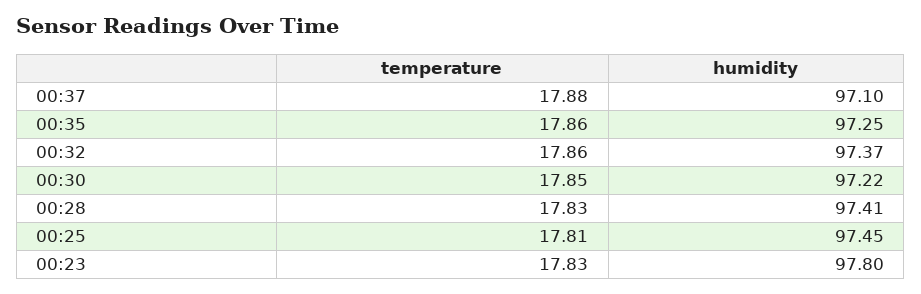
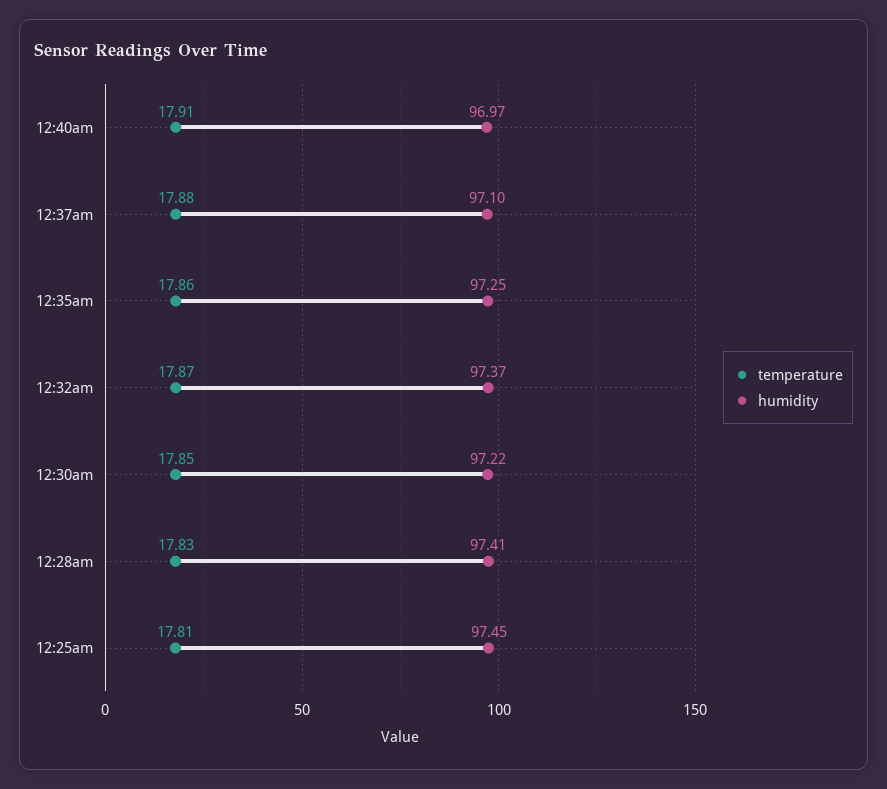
temperature, 00:32: 17.86 -> 17.87
temperature, 00:23: 17.83 -> none
humidity, 00:23: 97.8 -> none
temperature, 12:40am: none -> 17.91
humidity, 12:40am: none -> 96.97

